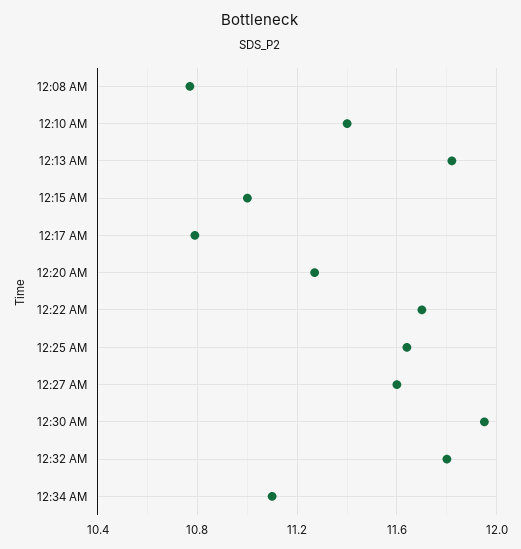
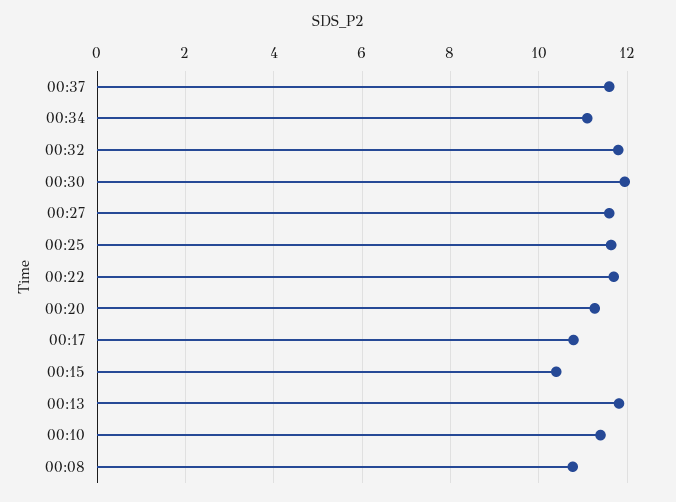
12:15 AM: 11 -> 10.4
00:37: none -> 11.6

